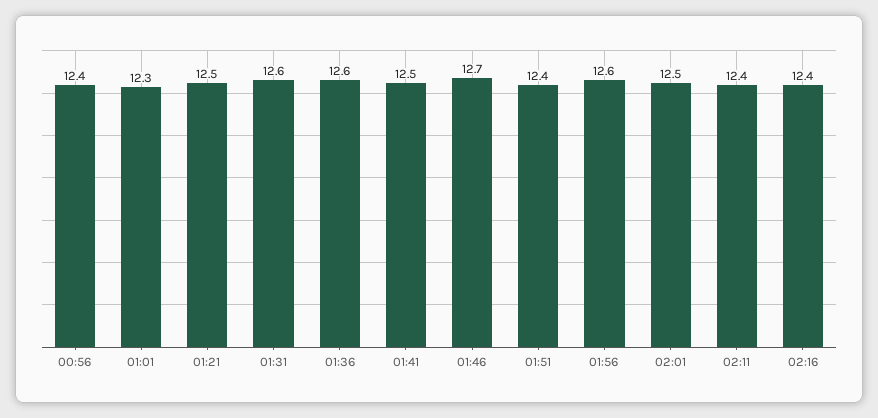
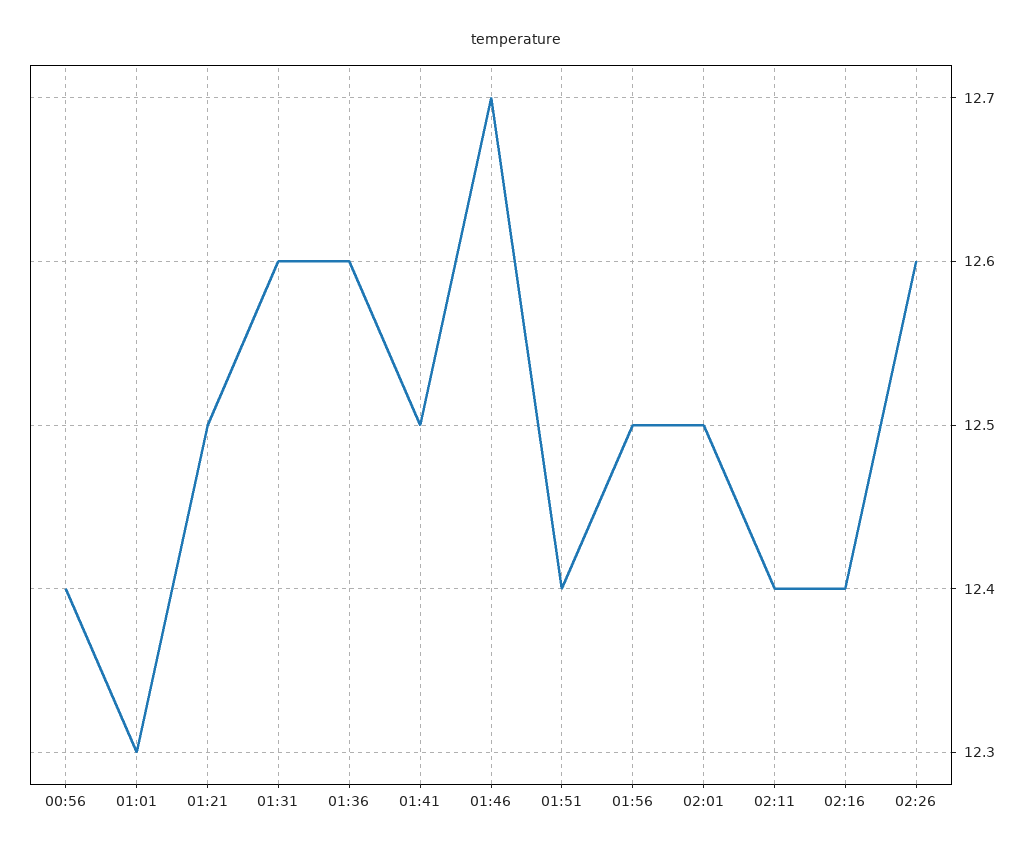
01:56: 12.6 -> 12.5
02:26: none -> 12.6

